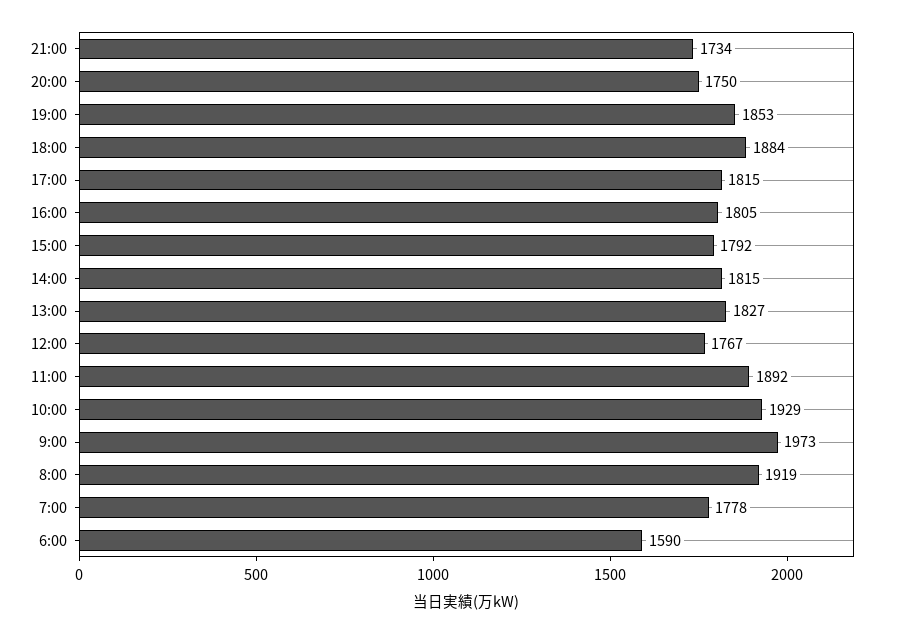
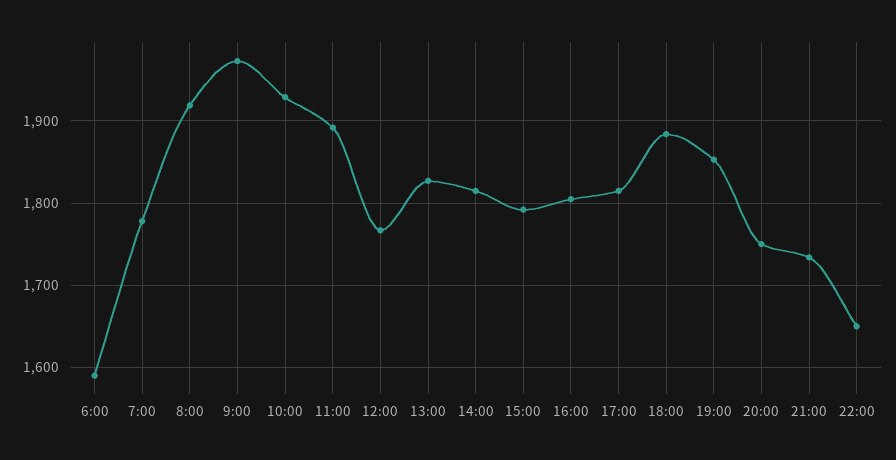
22:00: none -> 1650

